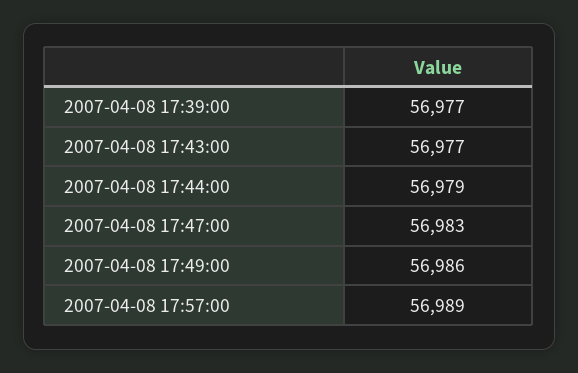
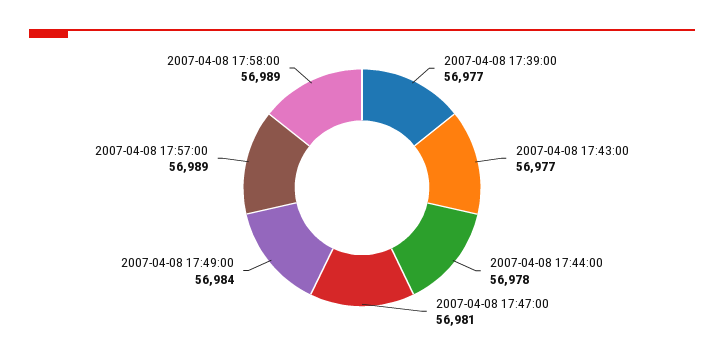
2007-04-08 17:44:00: 56979 -> 56978
2007-04-08 17:47:00: 56983 -> 56981
2007-04-08 17:49:00: 56986 -> 56984
2007-04-08 17:58:00: none -> 56989

